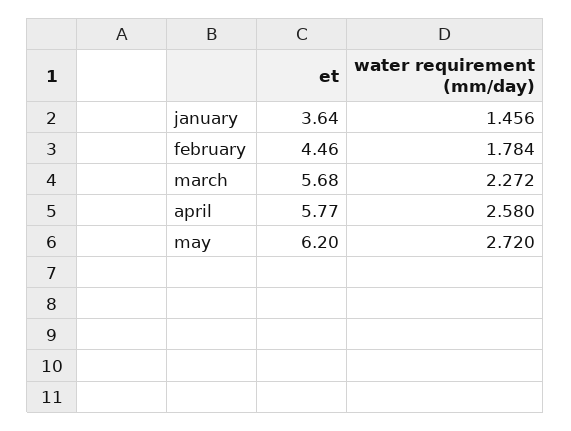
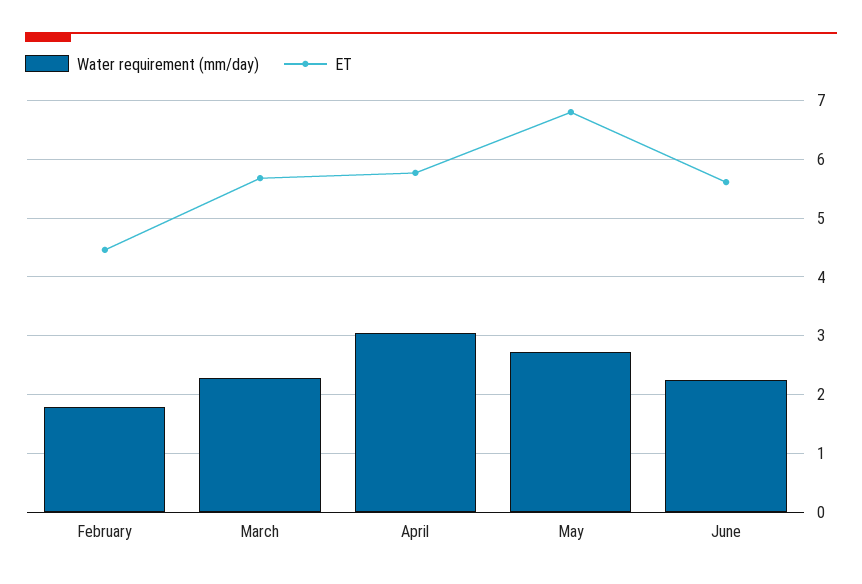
et, january: 3.64 -> none
water requirement (mm/day), january: 1.456 -> none
water requirement (mm/day), april: 2.58 -> 3
et, may: 6.2 -> 6.8
water requirement (mm/day), June: none -> 2.2
et, June: none -> 5.6

